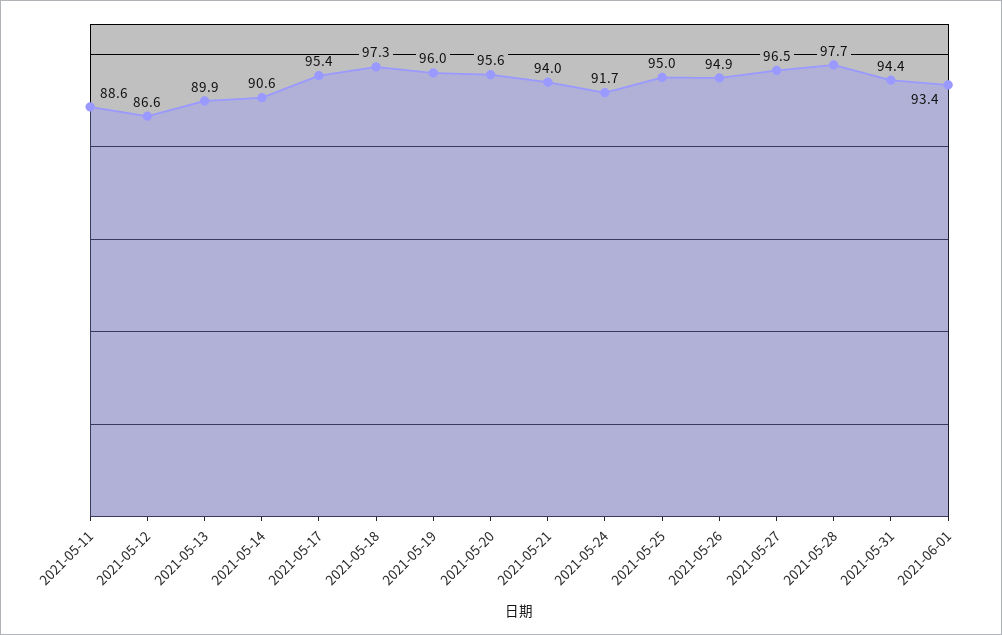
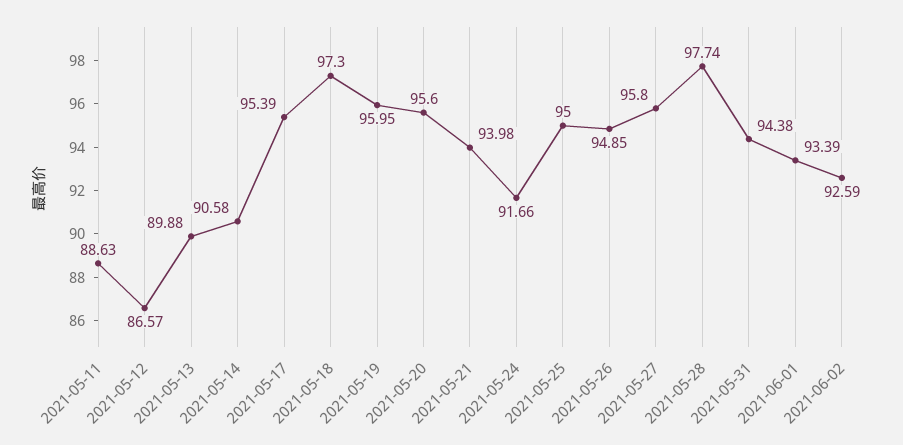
2021-05-27: 96.5 -> 95.8
2021-06-02: none -> 92.59

